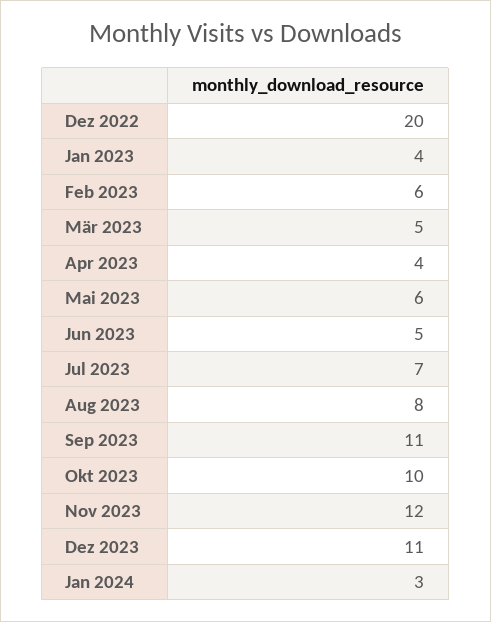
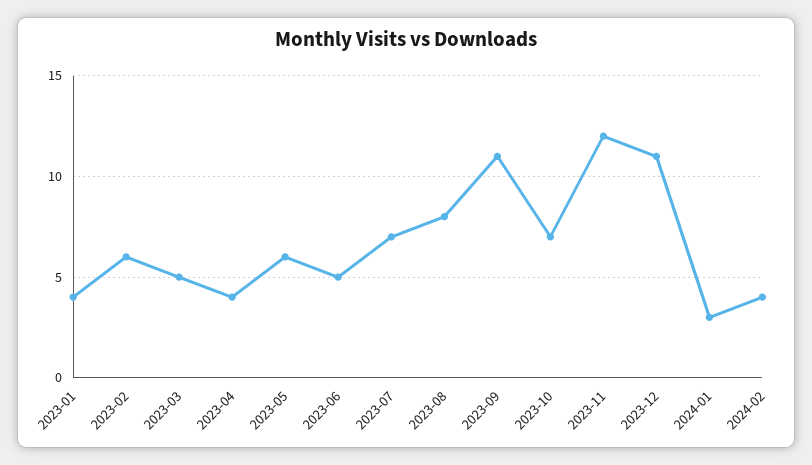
Dez 2022: 20 -> none
Okt 2023: 10 -> 7
2024-02: none -> 4

